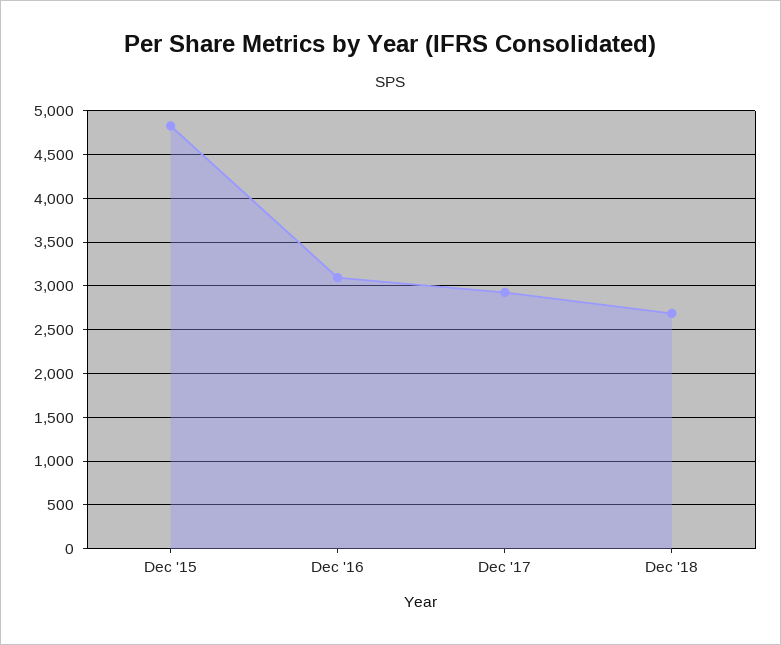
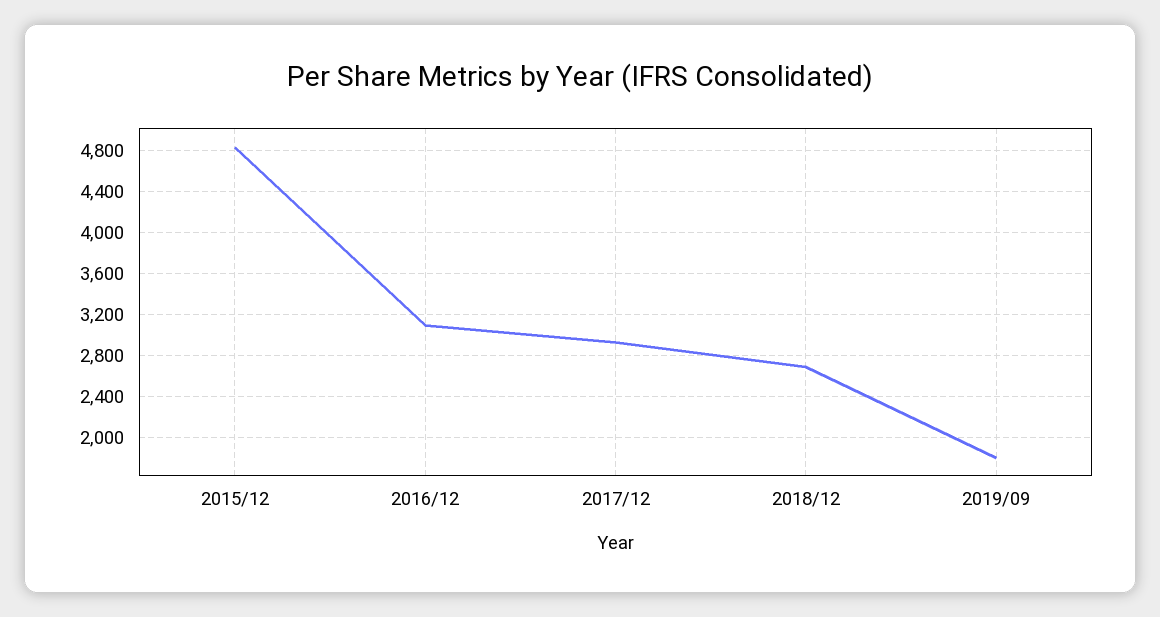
2019/09: none -> 1800

